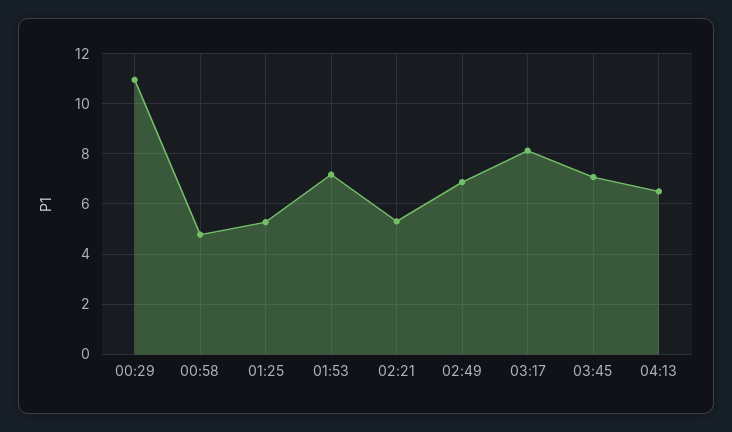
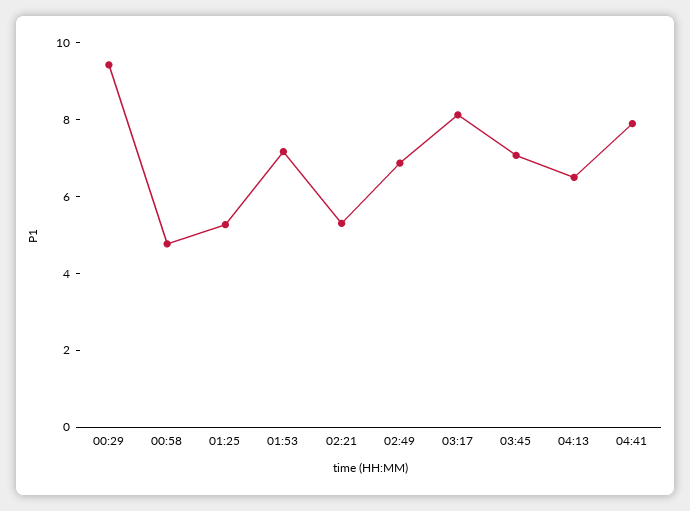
00:29: 11 -> 9.5
04:41: none -> 8

